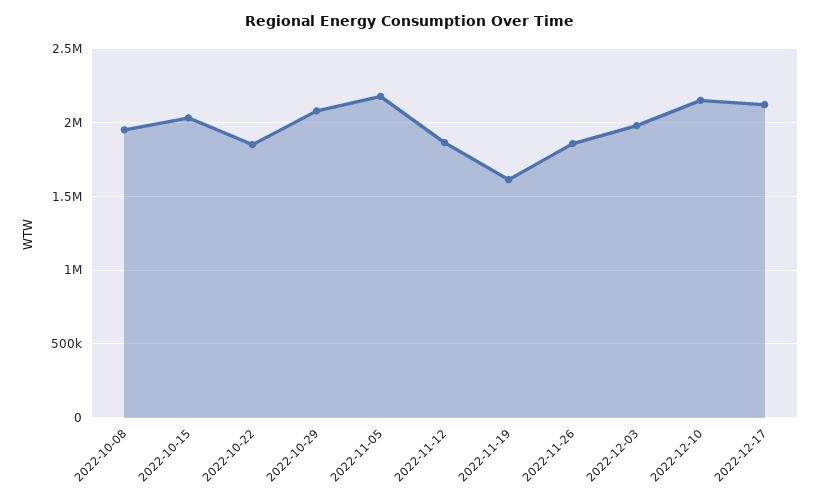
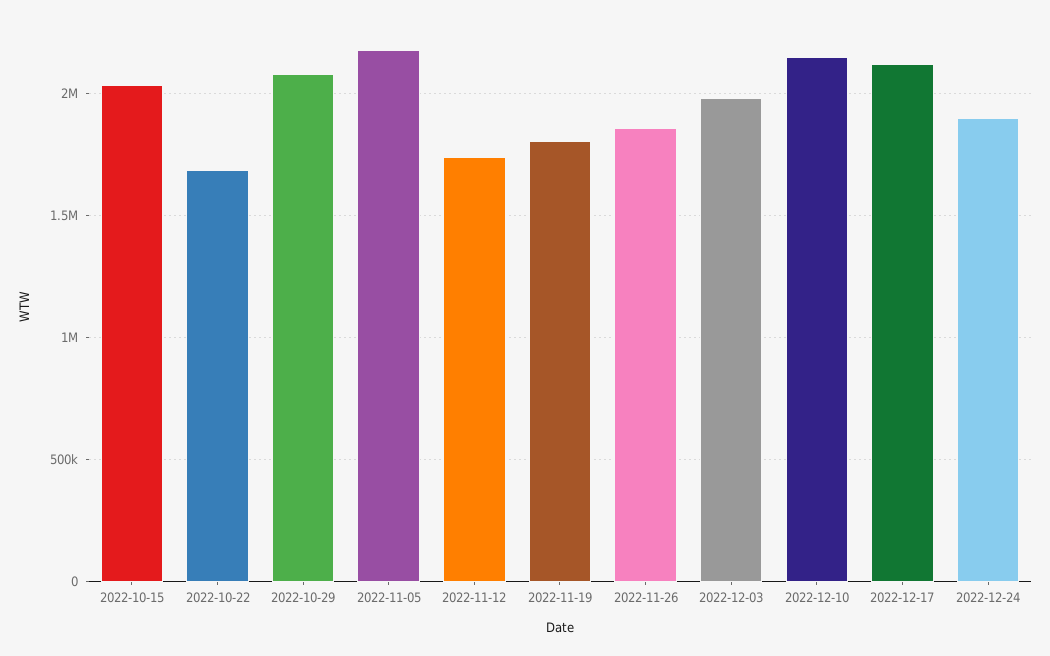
2022-10-08: 1950000 -> none
2022-10-22: 1850000 -> 1700000
2022-11-12: 1850000 -> 1750000
2022-11-19: 1600000 -> 1800000
2022-12-24: none -> 1900000

